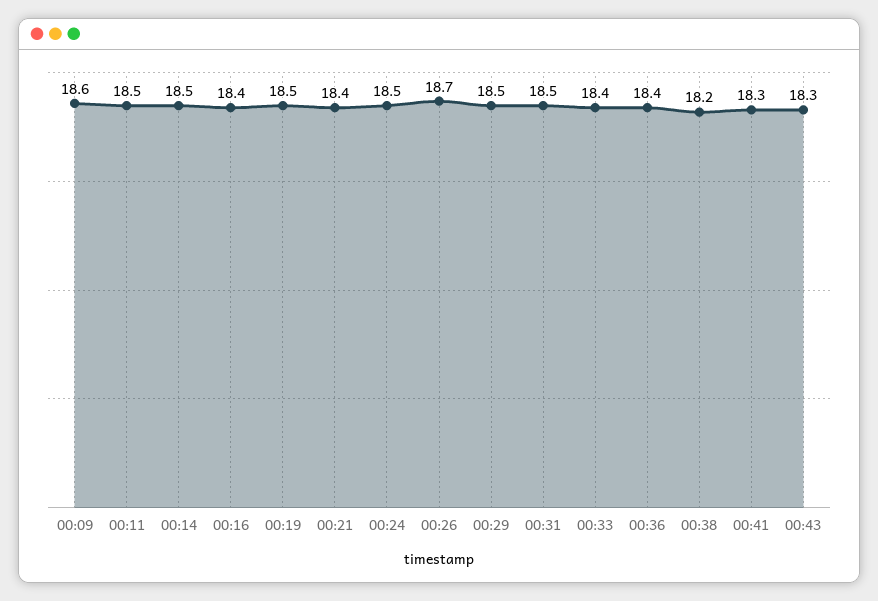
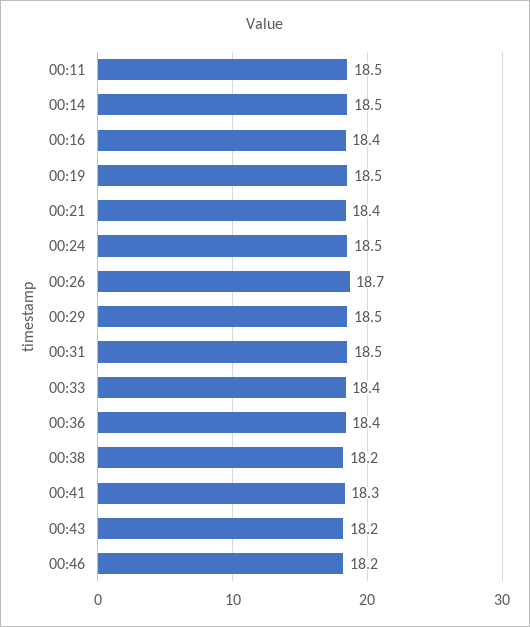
00:09: 18.6 -> none
00:43: 18.3 -> 18.2
00:46: none -> 18.2

